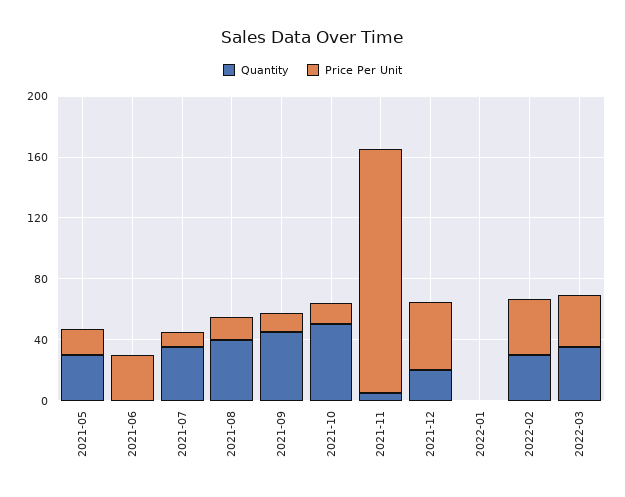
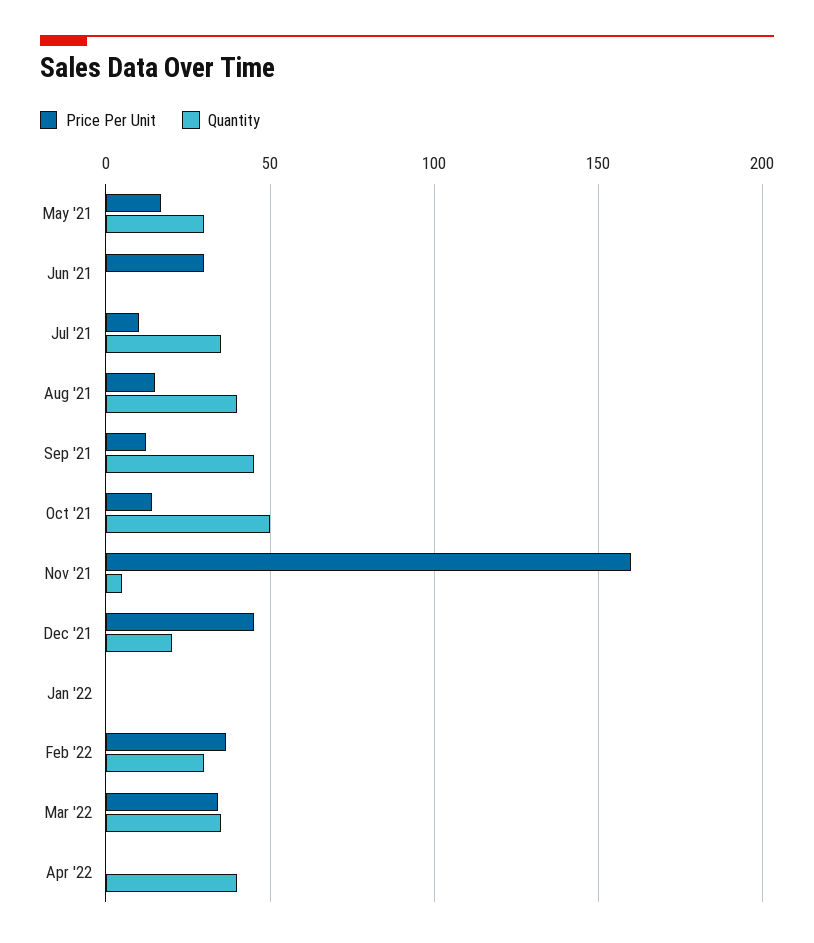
Price Per Unit, Apr '22: none -> 0
Quantity, Apr '22: none -> 40

